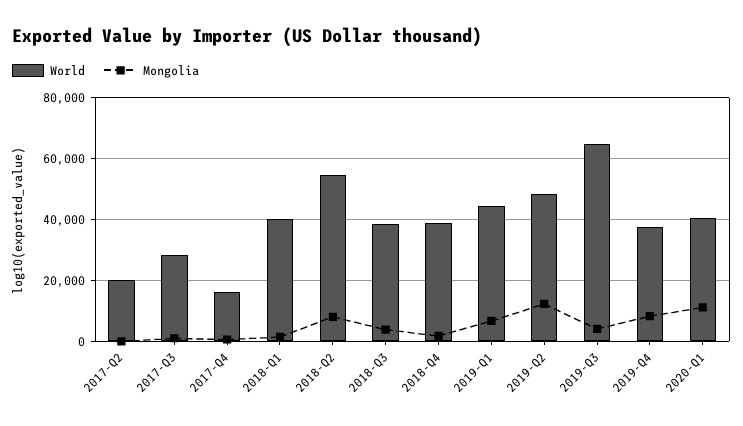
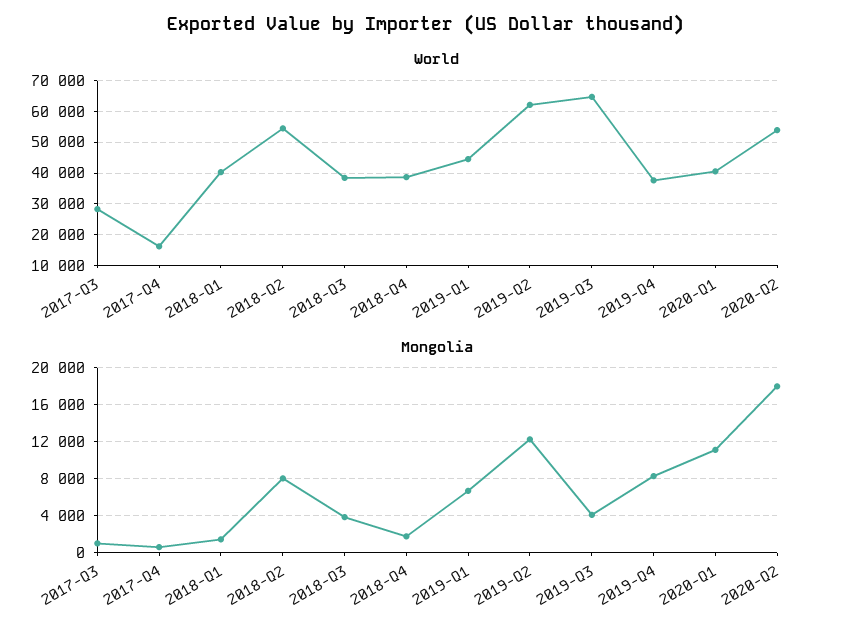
World, 2017-Q2: 20000 -> none
Mongolia, 2017-Q2: 0 -> none
World, 2019-Q2: 48000 -> 62000
World, 2020-Q2: none -> 54000
Mongolia, 2020-Q2: none -> 18000

